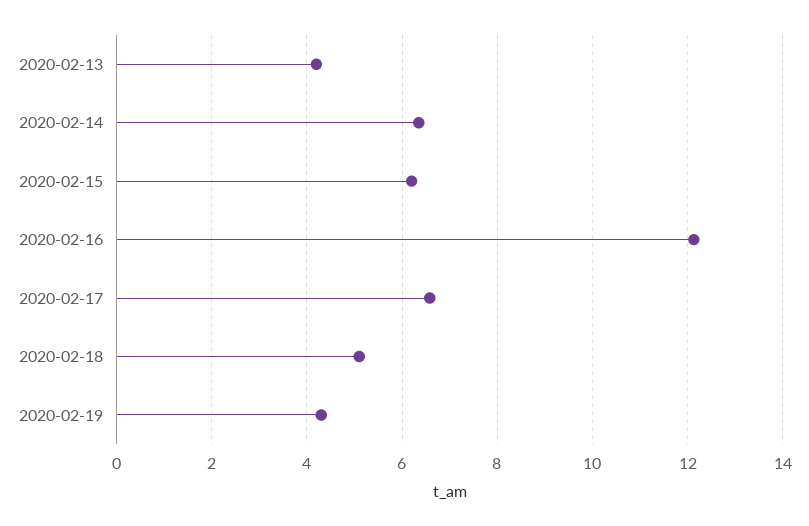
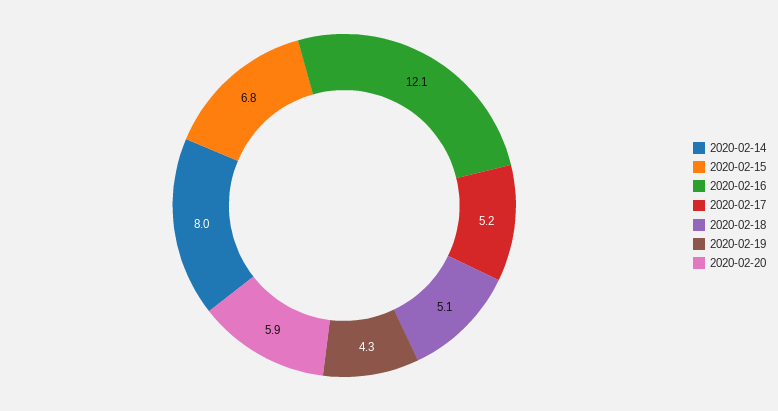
2020-02-13: 4.2 -> none
2020-02-14: 6.4 -> 8
2020-02-15: 6.2 -> 6.8
2020-02-17: 6.6 -> 5.2
2020-02-20: none -> 5.9

